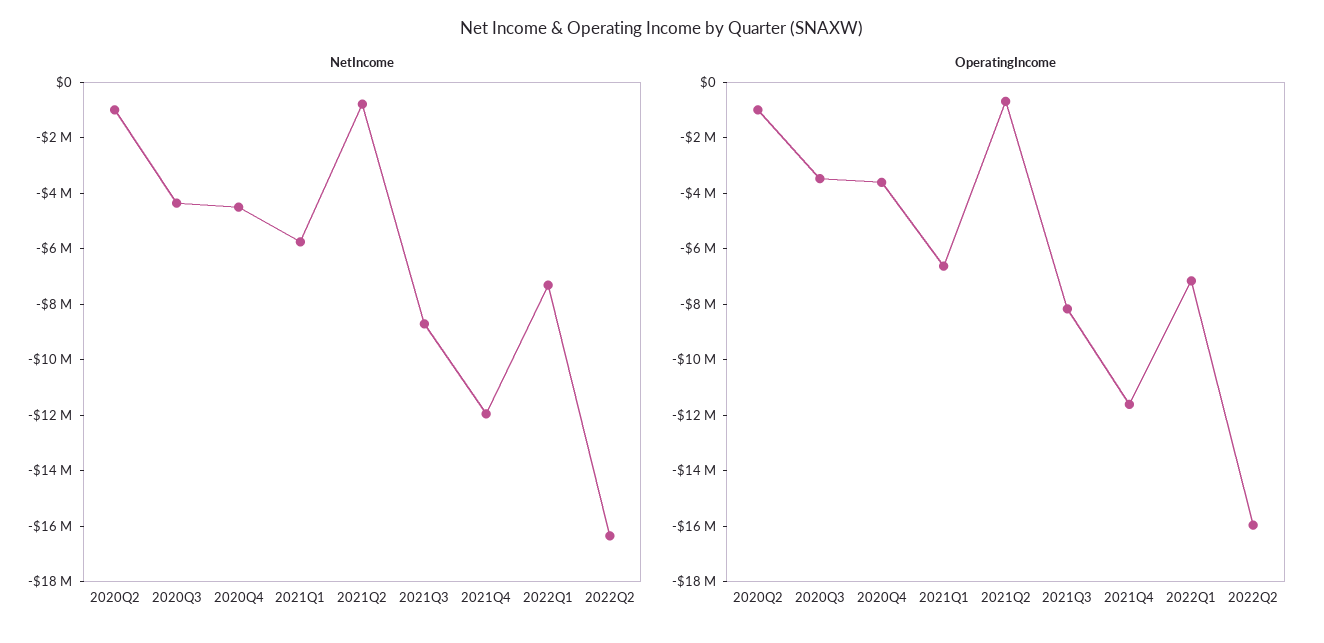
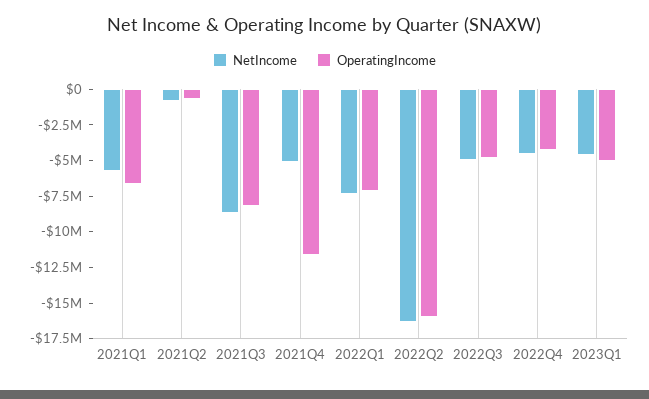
NetIncome, 2020Q2: -1000000 -> none
NetIncome, 2020Q3: -4500000 -> none
NetIncome, 2020Q4: -4500000 -> none
NetIncome, 2021Q4: -12000000 -> -5000000
OperatingIncome, 2020Q2: -1000000 -> none
OperatingIncome, 2020Q3: -3500000 -> none
OperatingIncome, 2020Q4: -3500000 -> none
NetIncome, 2022Q3: none -> -5000000
OperatingIncome, 2022Q3: none -> -5000000
NetIncome, 2022Q4: none -> -5000000
OperatingIncome, 2022Q4: none -> -5000000
NetIncome, 2023Q1: none -> -5000000
OperatingIncome, 2023Q1: none -> -5000000

